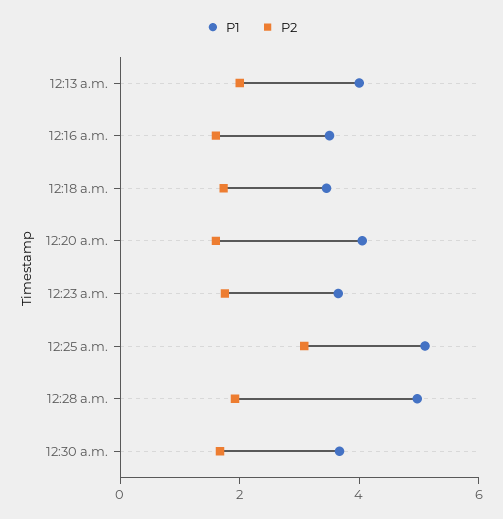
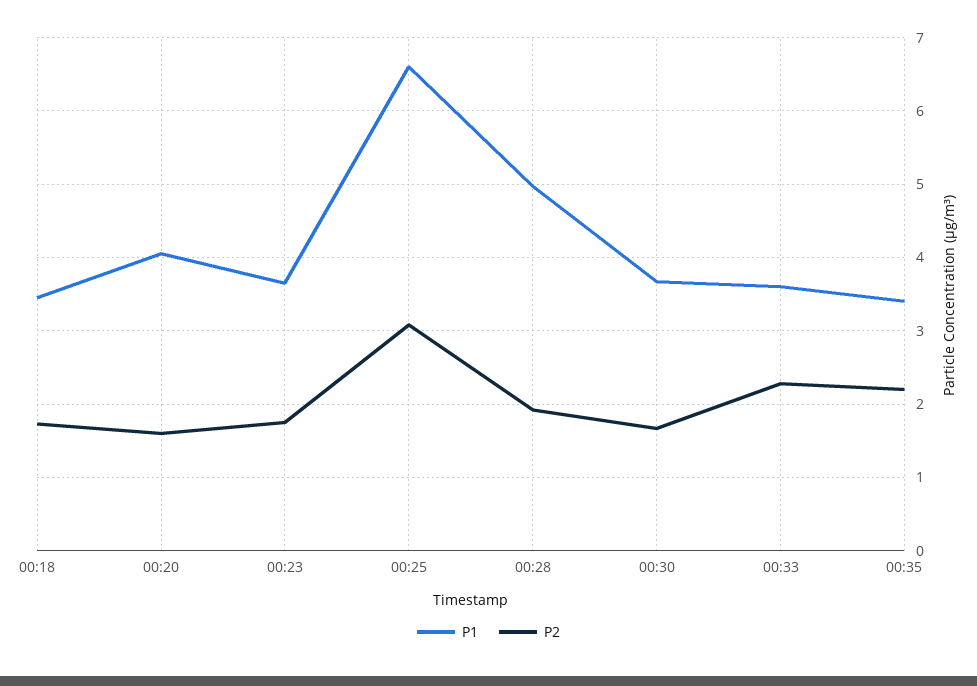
P1, 12:13 a.m.: 4 -> none
P2, 12:13 a.m.: 2 -> none
P1, 12:16 a.m.: 3.5 -> none
P2, 12:16 a.m.: 1.5 -> none
P1, 12:25 a.m.: 5 -> 6.6
P1, 00:33: none -> 3.6
P2, 00:33: none -> 2.3
P1, 00:35: none -> 3.4
P2, 00:35: none -> 2.2

